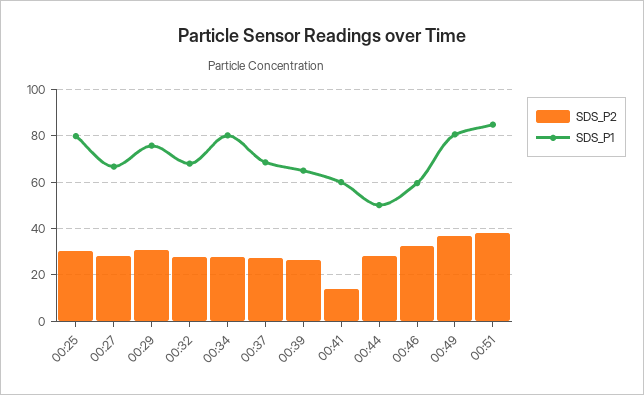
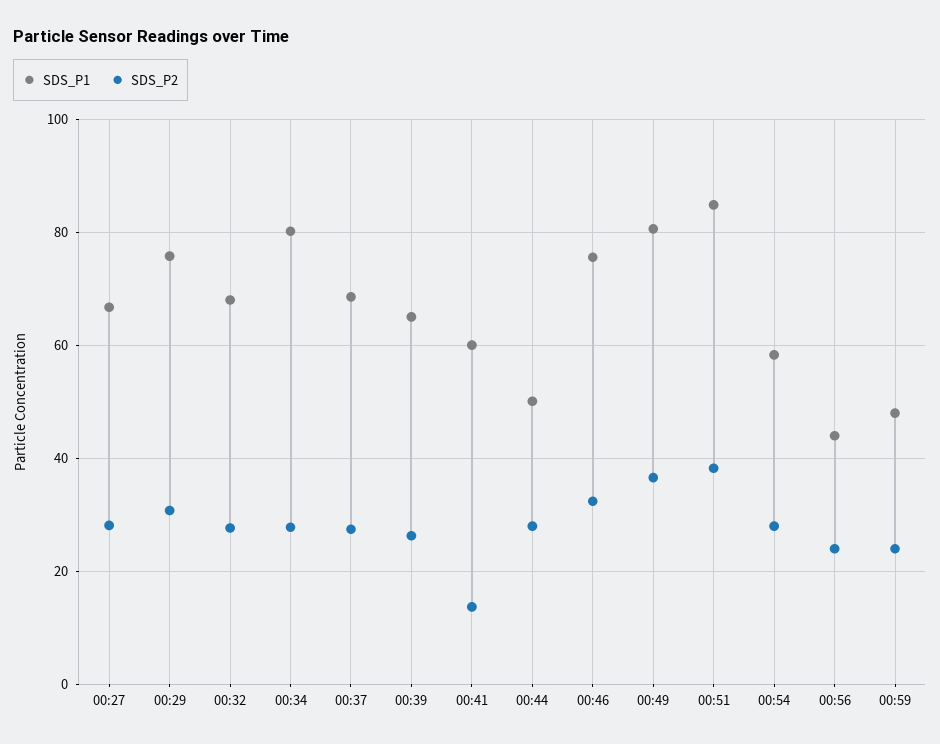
SDS_P2, 00:25: 30 -> none
SDS_P1, 00:25: 80 -> none
SDS_P1, 00:46: 60 -> 76
SDS_P1, 00:54: none -> 58
SDS_P2, 00:54: none -> 28
SDS_P1, 00:56: none -> 44
SDS_P2, 00:56: none -> 24
SDS_P1, 00:59: none -> 48
SDS_P2, 00:59: none -> 24

